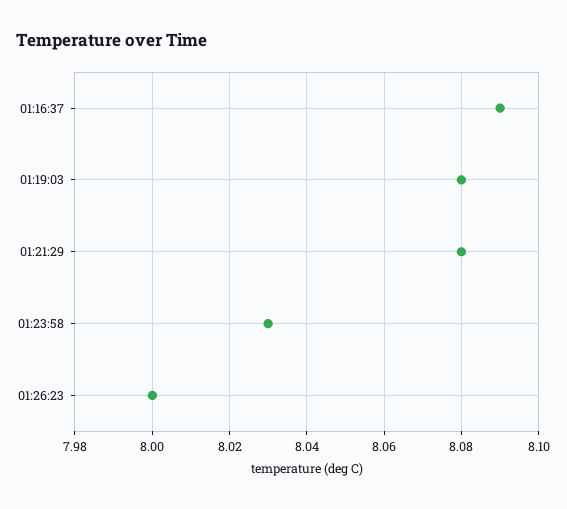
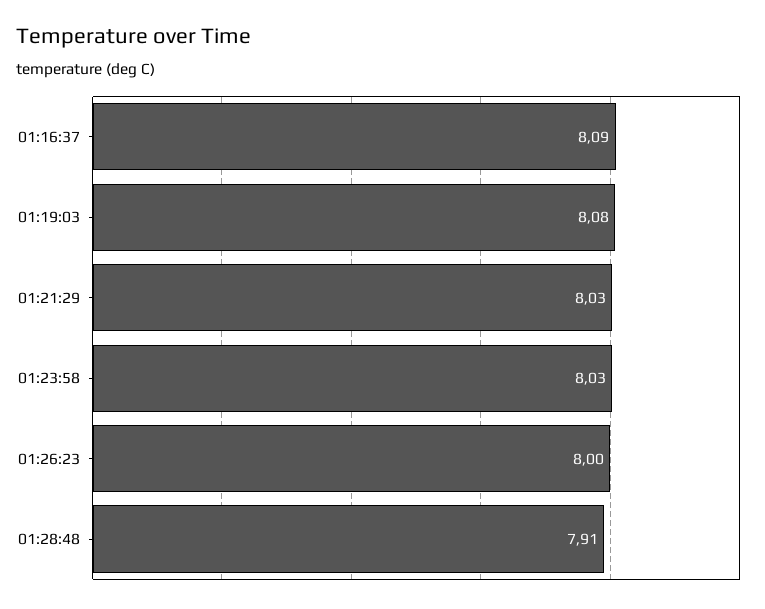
01:21:29: 8.08 -> 8.03
01:28:48: none -> 7.91

